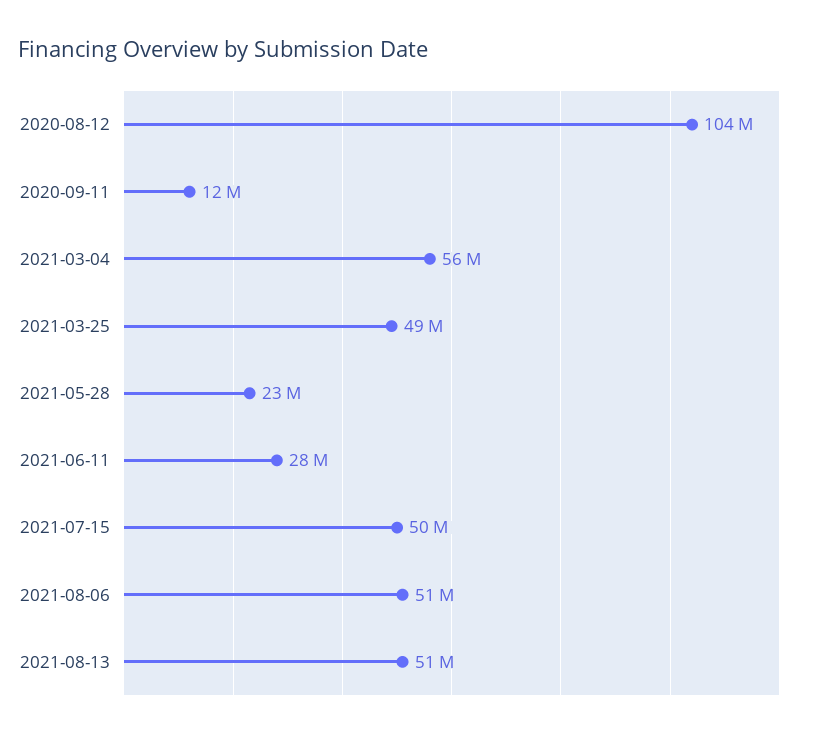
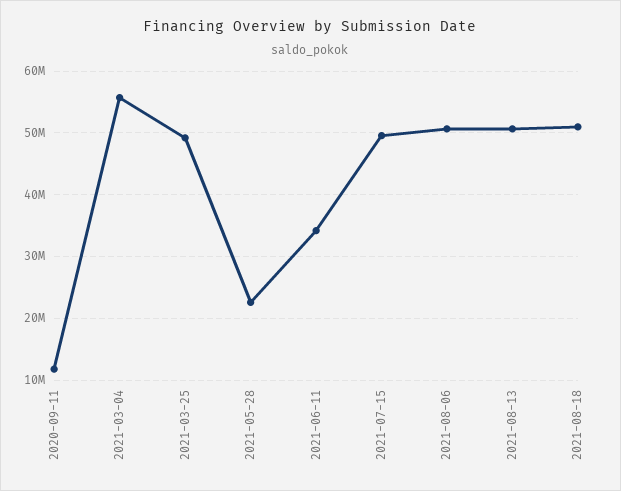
2020-08-12: 104000000 -> none
2021-06-11: 28000000 -> 34000000
2021-08-18: none -> 51000000

